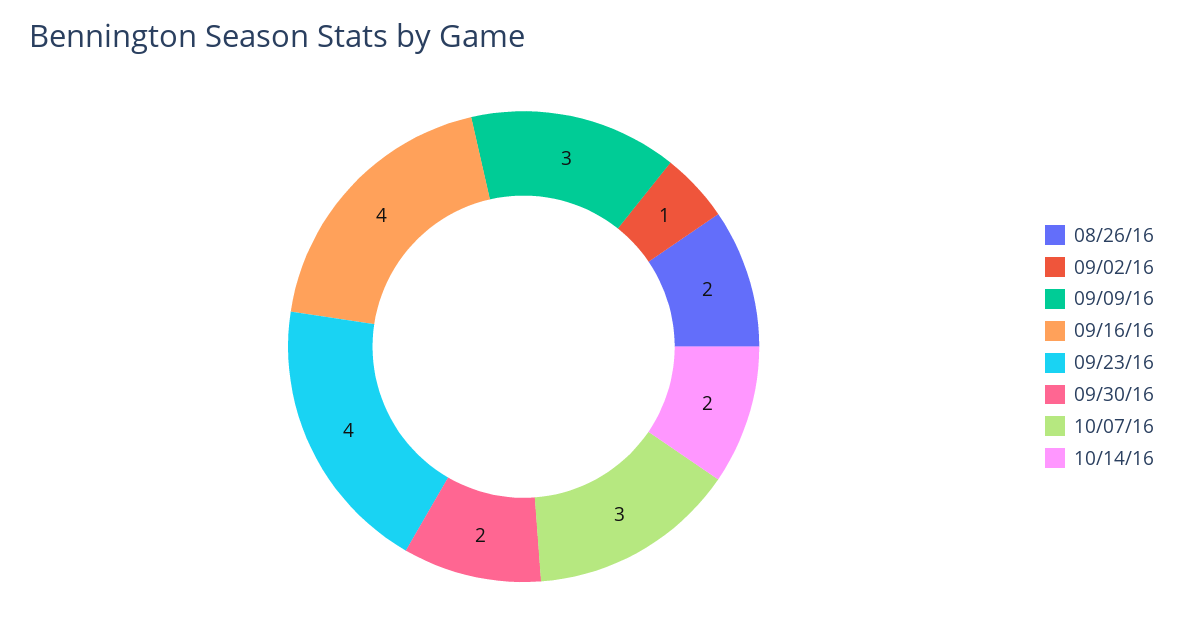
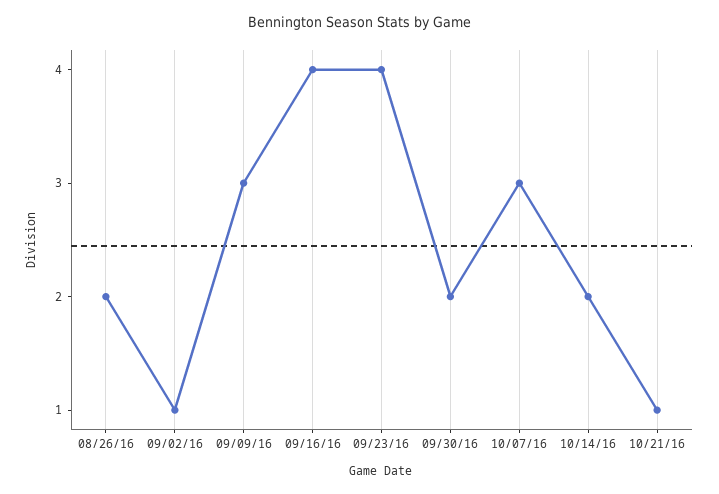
10/21/16: none -> 1

